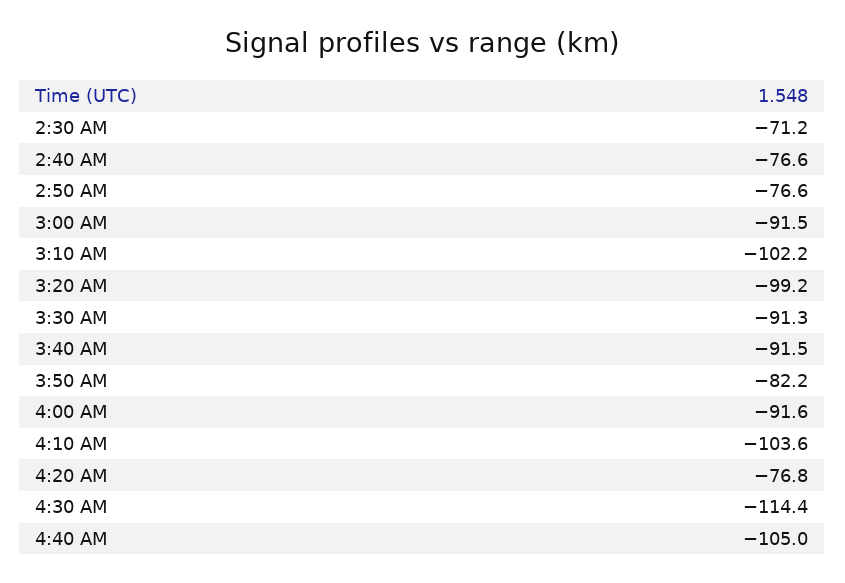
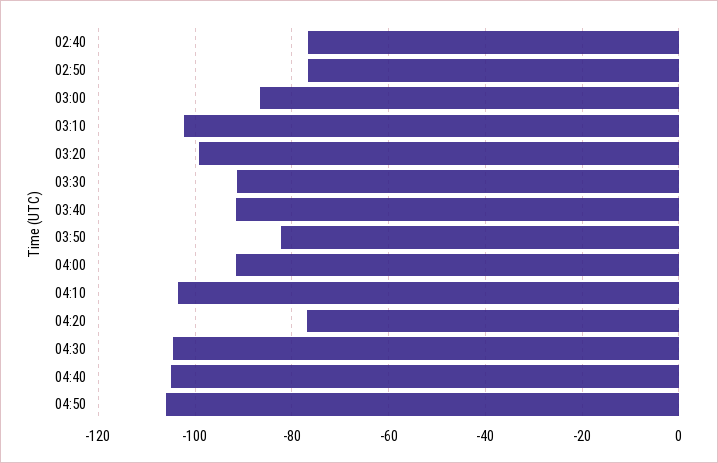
2:30 AM: -71.2 -> none
3:00 AM: -91.5 -> -86
4:30 AM: -114.4 -> -104
04:50: none -> -106

